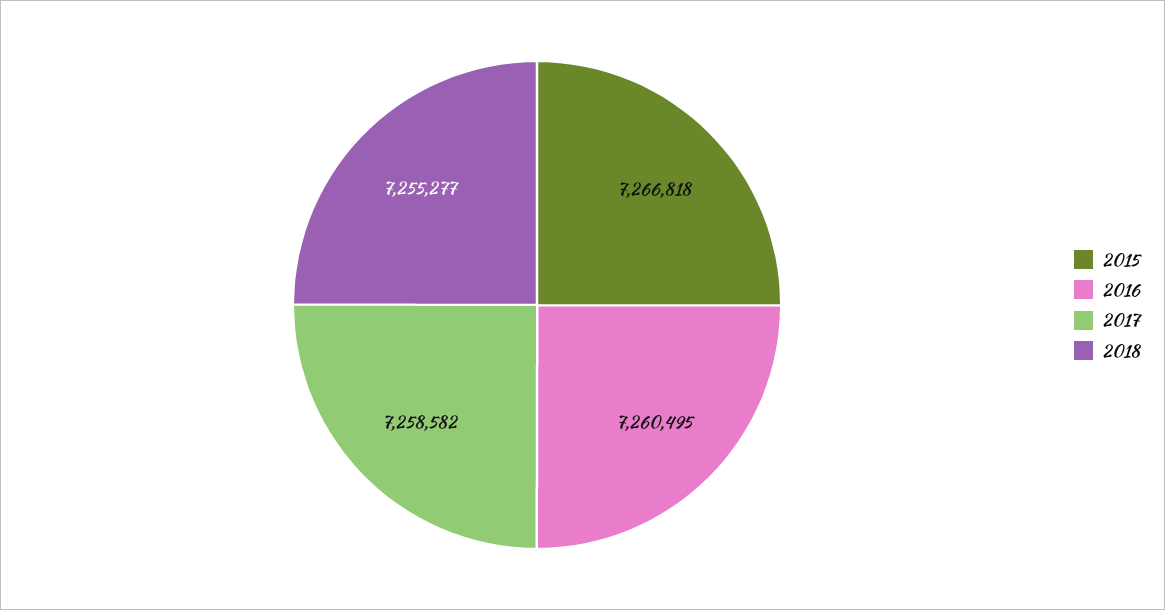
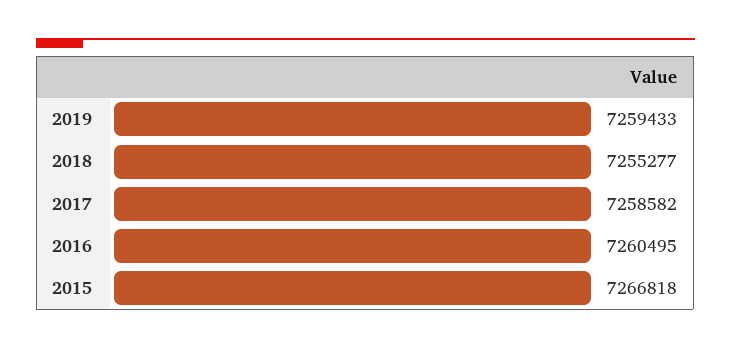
2019: none -> 7259433

